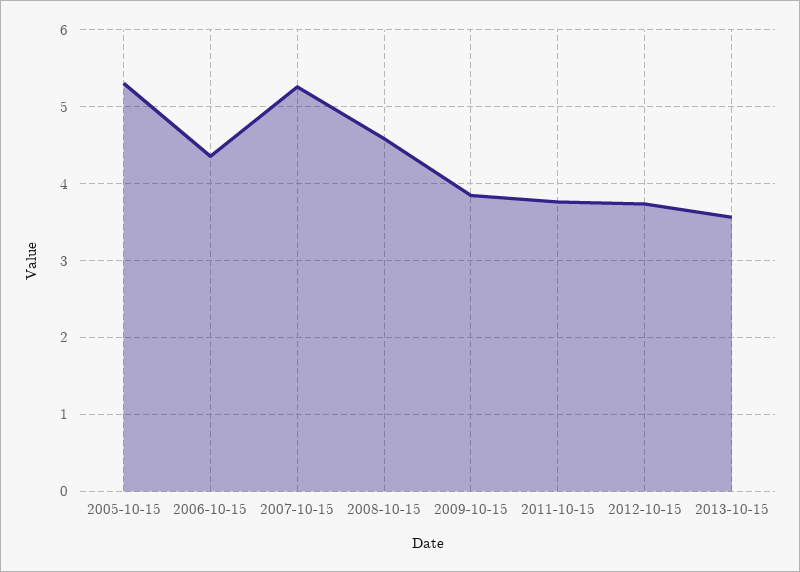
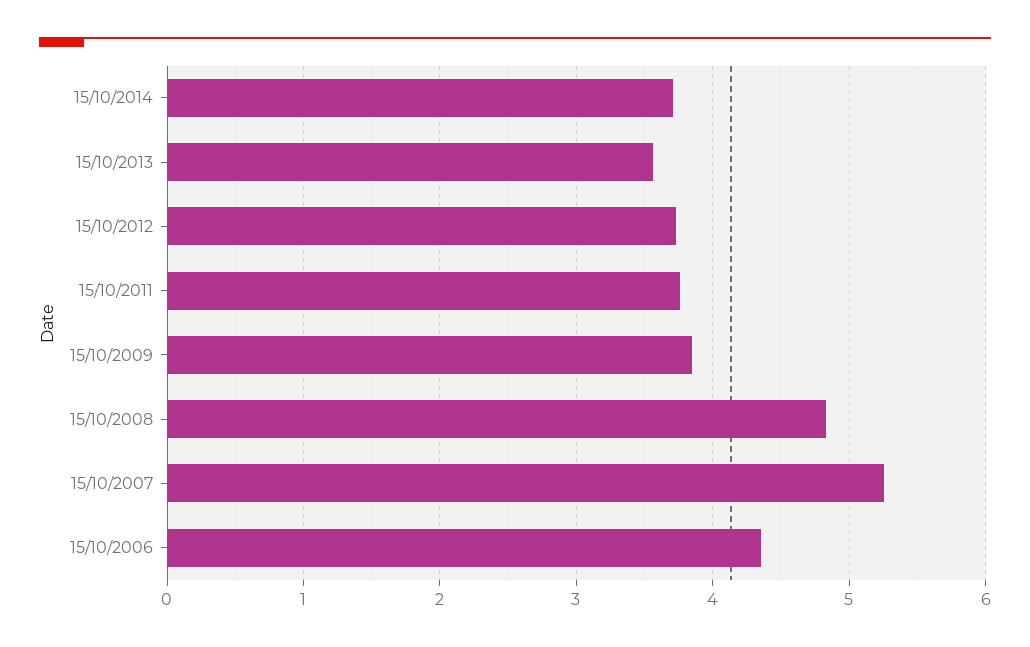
2005-10-15: 5.3 -> none
2008-10-15: 4.6 -> 4.8
15/10/2014: none -> 3.7

